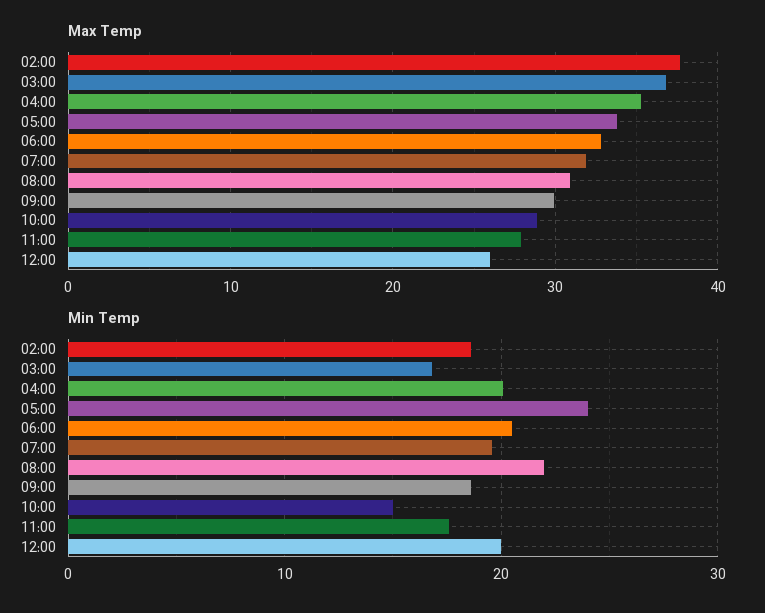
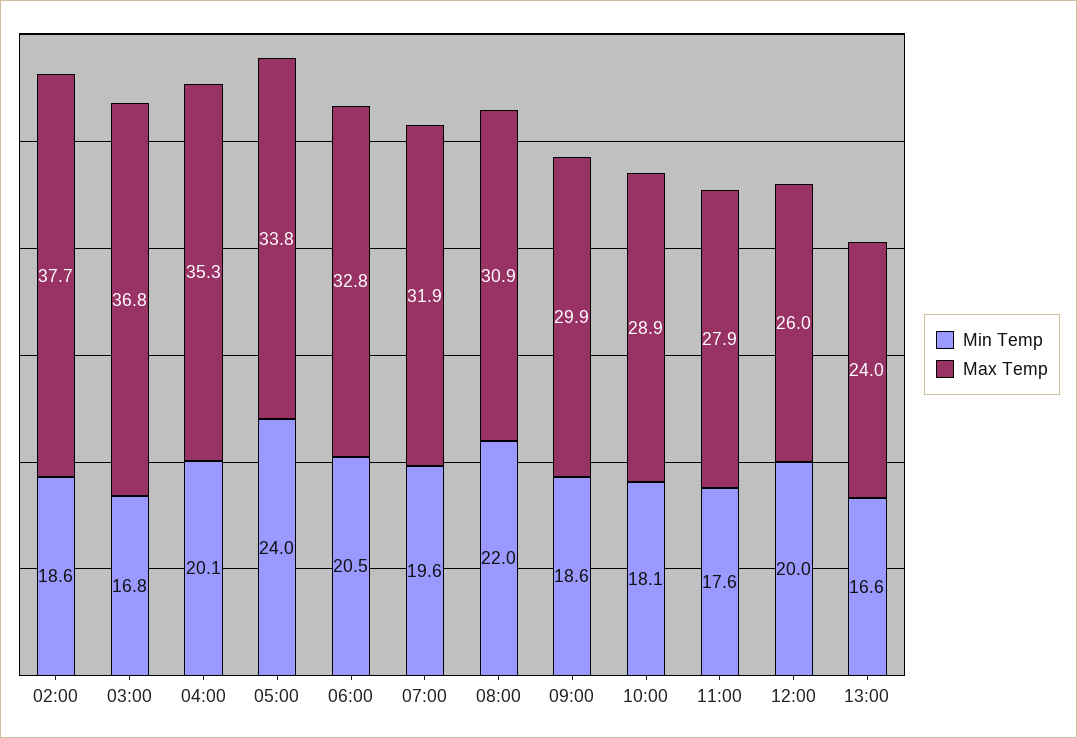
Min Temp, 10:00: 15 -> 18.1
Min Temp, 13:00: none -> 16.6
Max Temp, 13:00: none -> 24

